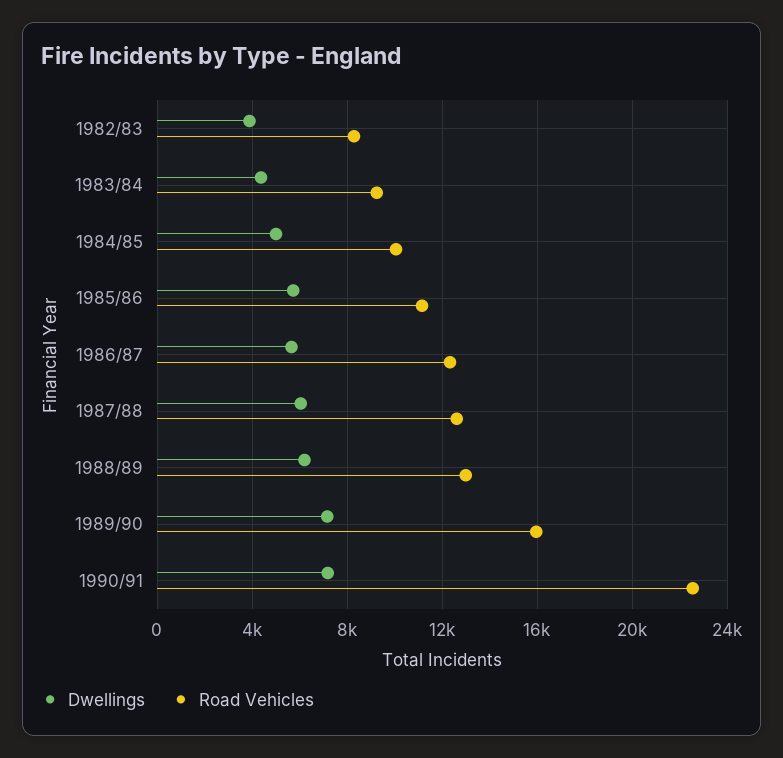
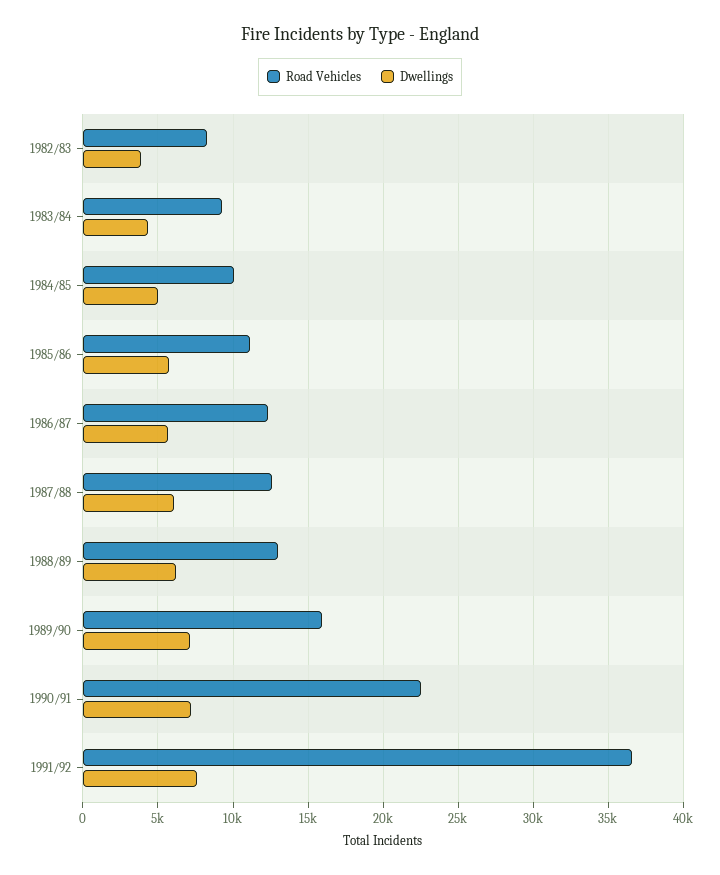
Road Vehicles, 1991/92: none -> 36500
Dwellings, 1991/92: none -> 7500

